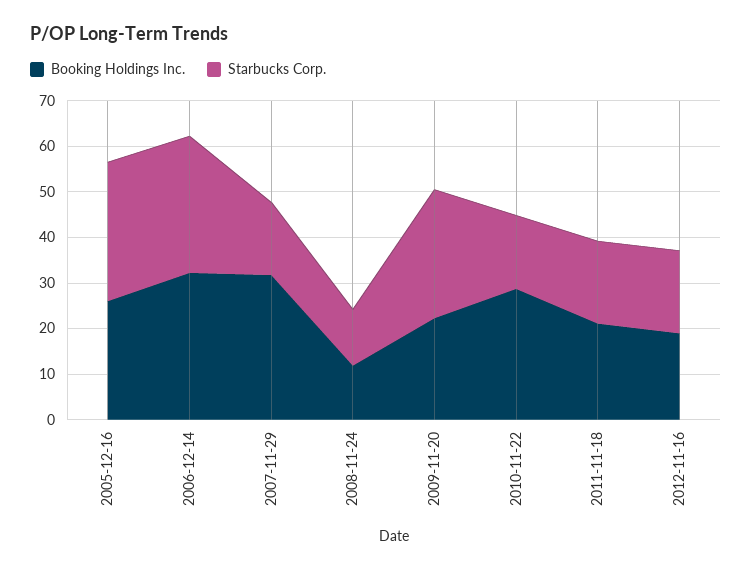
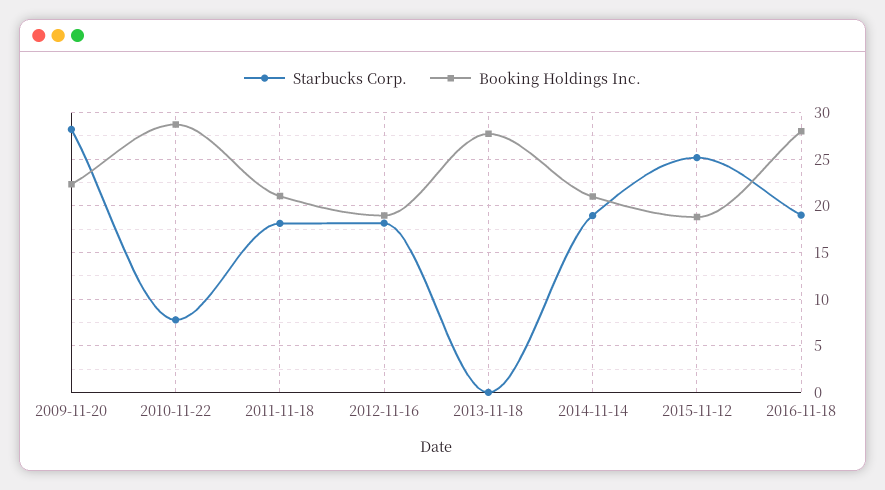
Booking Holdings Inc., 2005-12-16: 26 -> none
Starbucks Corp., 2005-12-16: 30 -> none
Booking Holdings Inc., 2006-12-14: 32 -> none
Starbucks Corp., 2006-12-14: 30 -> none
Booking Holdings Inc., 2007-11-29: 32 -> none
Starbucks Corp., 2007-11-29: 16 -> none
Booking Holdings Inc., 2008-11-24: 12 -> none
Starbucks Corp., 2008-11-24: 12 -> none
Starbucks Corp., 2010-11-22: 16 -> 8
Starbucks Corp., 2013-11-18: none -> 0
Booking Holdings Inc., 2013-11-18: none -> 28
Starbucks Corp., 2014-11-14: none -> 19
Booking Holdings Inc., 2014-11-14: none -> 21
Starbucks Corp., 2015-11-12: none -> 25
Booking Holdings Inc., 2015-11-12: none -> 19
Starbucks Corp., 2016-11-18: none -> 19
Booking Holdings Inc., 2016-11-18: none -> 28

